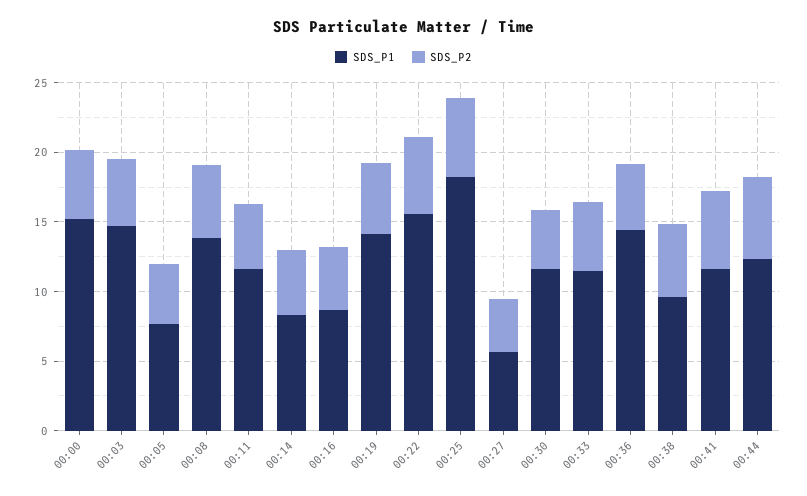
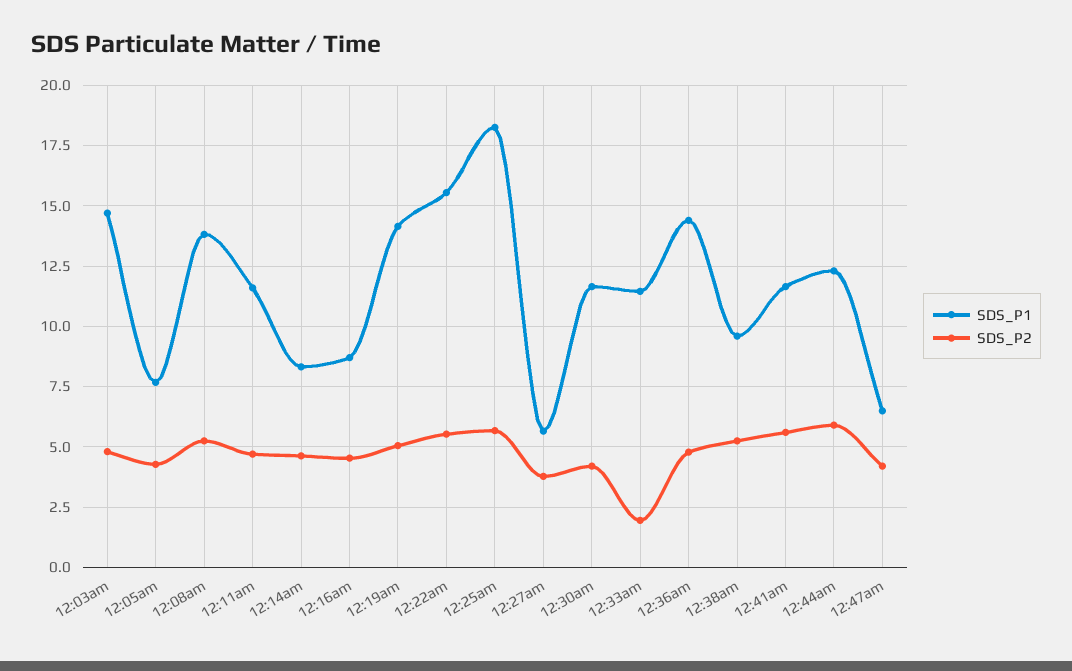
SDS_P1, 00:00: 15 -> none
SDS_P2, 00:00: 5 -> none
SDS_P2, 00:33: 5 -> 2
SDS_P1, 12:47am: none -> 6.5
SDS_P2, 12:47am: none -> 4.25

